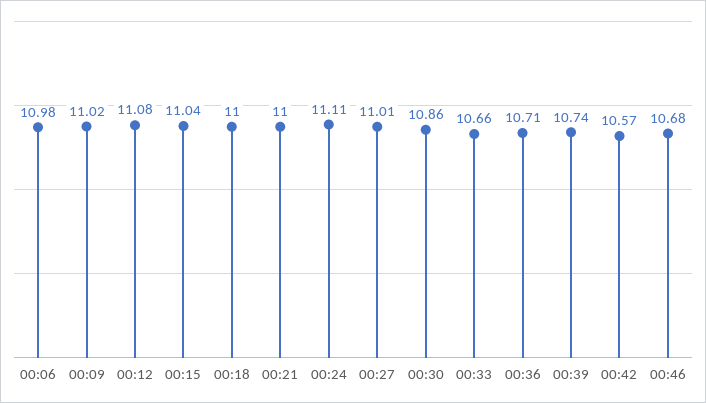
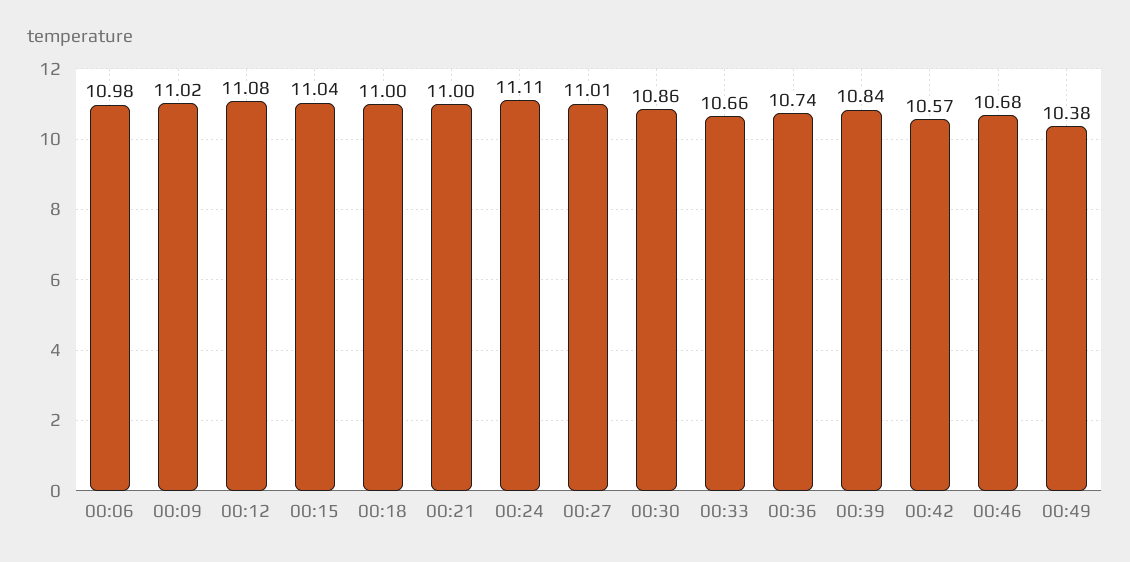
00:36: 10.71 -> 10.74
00:39: 10.74 -> 10.84
00:49: none -> 10.38

